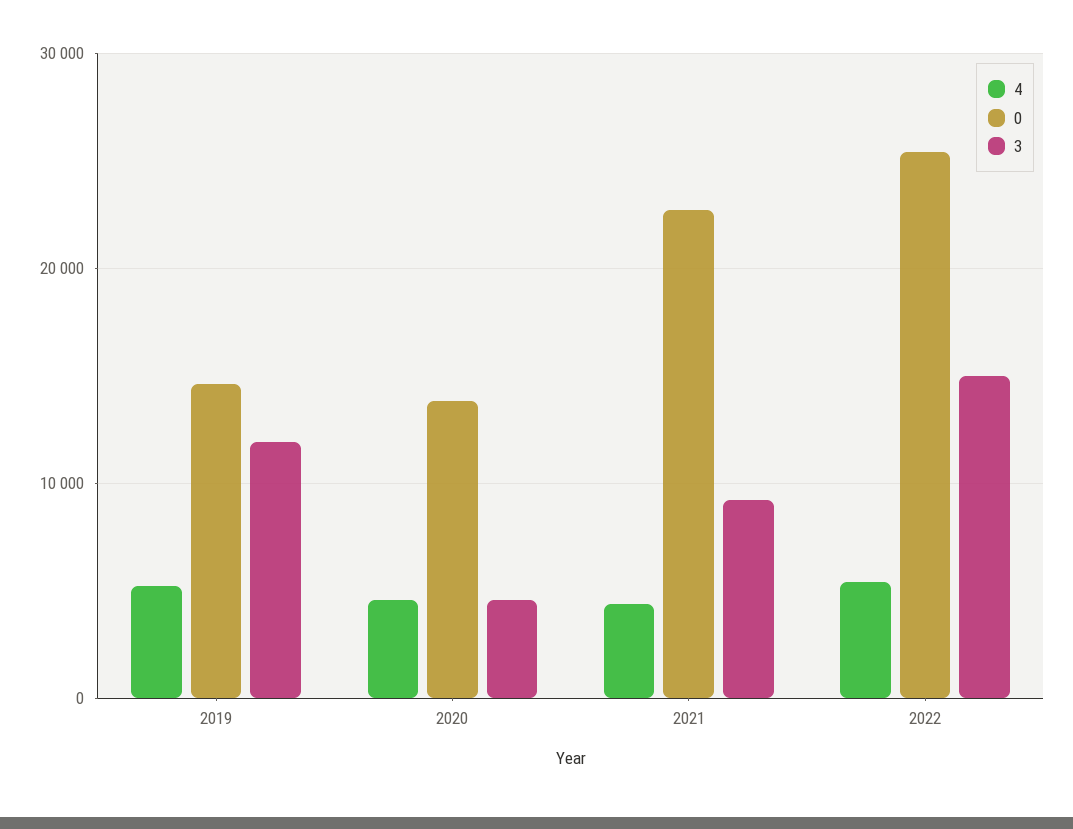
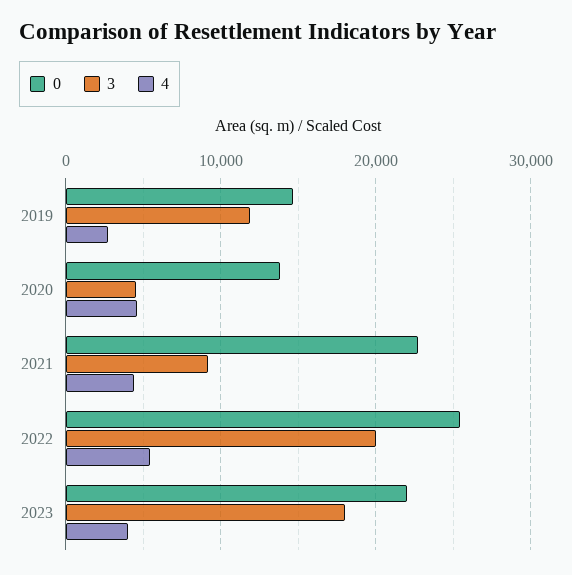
4, 2019: 5000 -> 3000
3, 2022: 15000 -> 20000
0, 2023: none -> 22000
3, 2023: none -> 18000
4, 2023: none -> 4000

